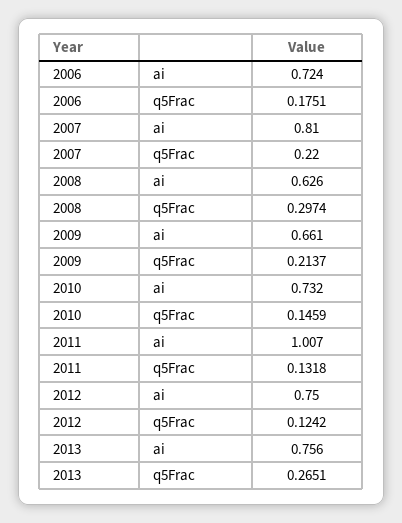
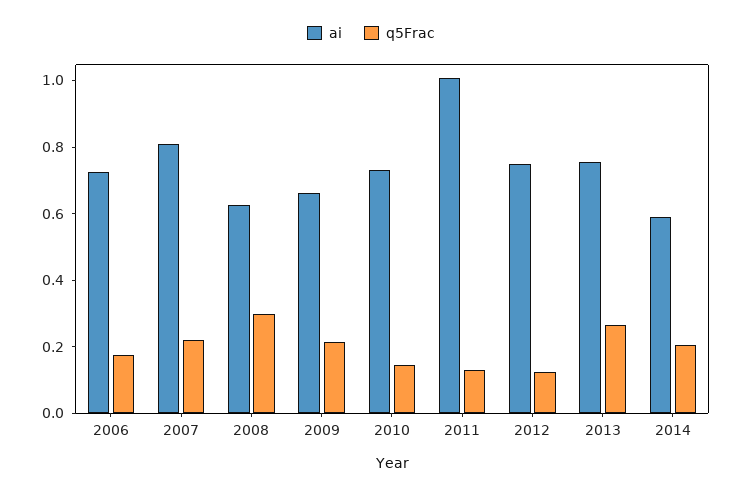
ai, 2014: none -> 0.6
q5Frac, 2014: none -> 0.2

